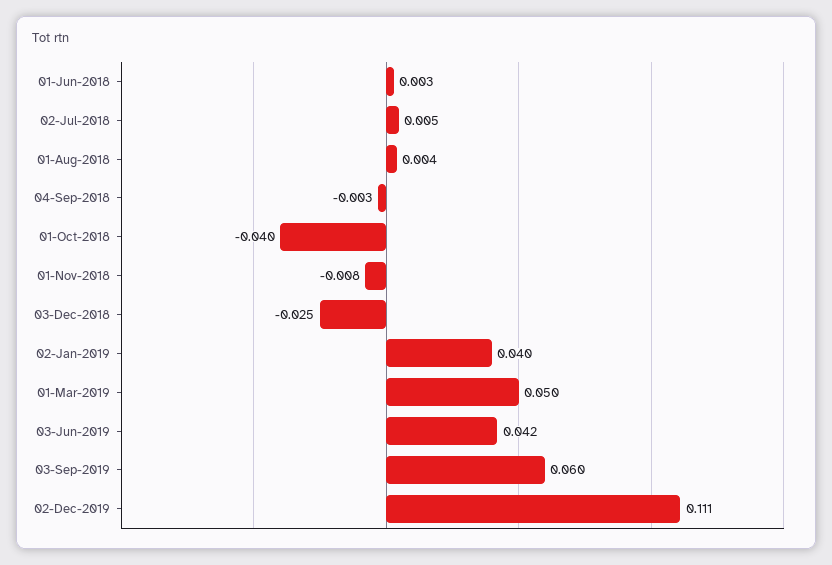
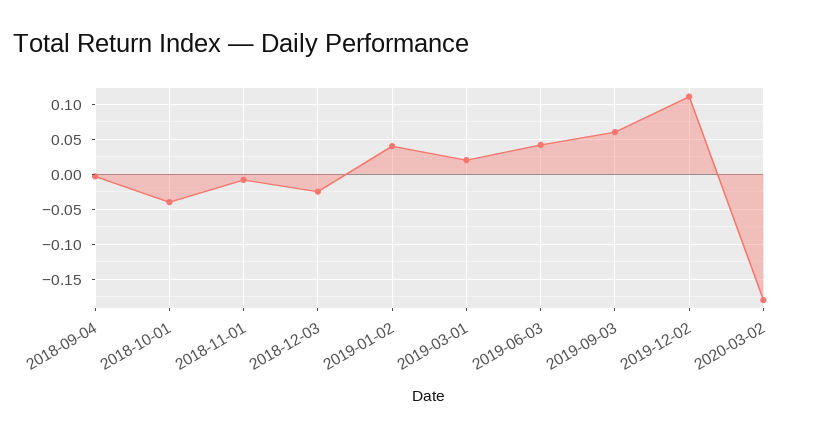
01-Jun-2018: 0.003 -> none
02-Jul-2018: 0.005 -> none
01-Aug-2018: 0.004 -> none
01-Mar-2019: 0.05 -> 0.02
2020-03-02: none -> -0.18

